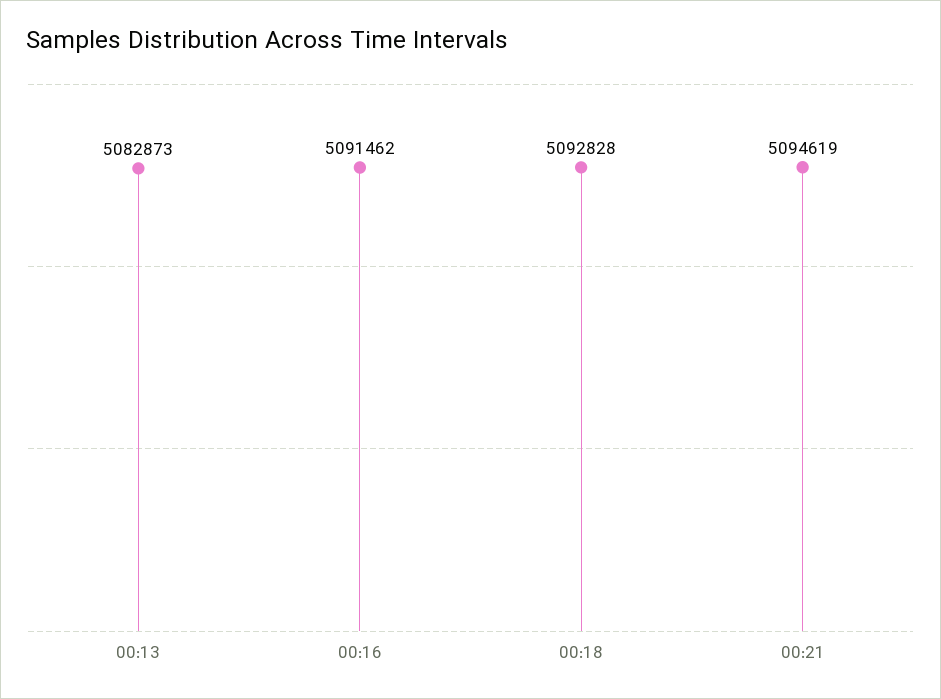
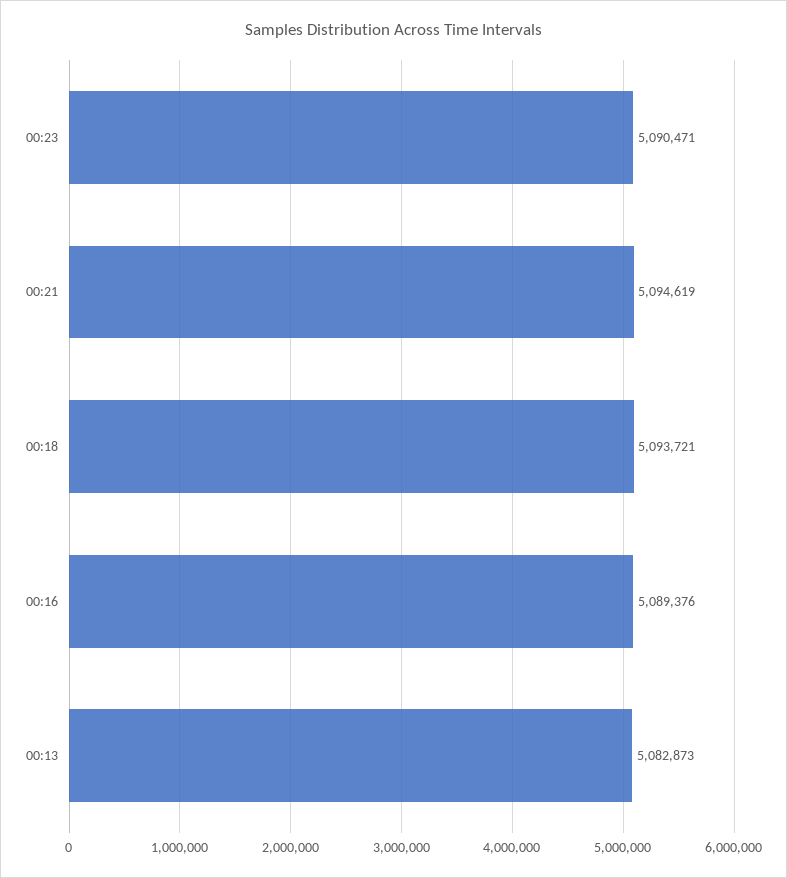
00:16: 5091462 -> 5089376
00:18: 5092828 -> 5093721
00:23: none -> 5090471

